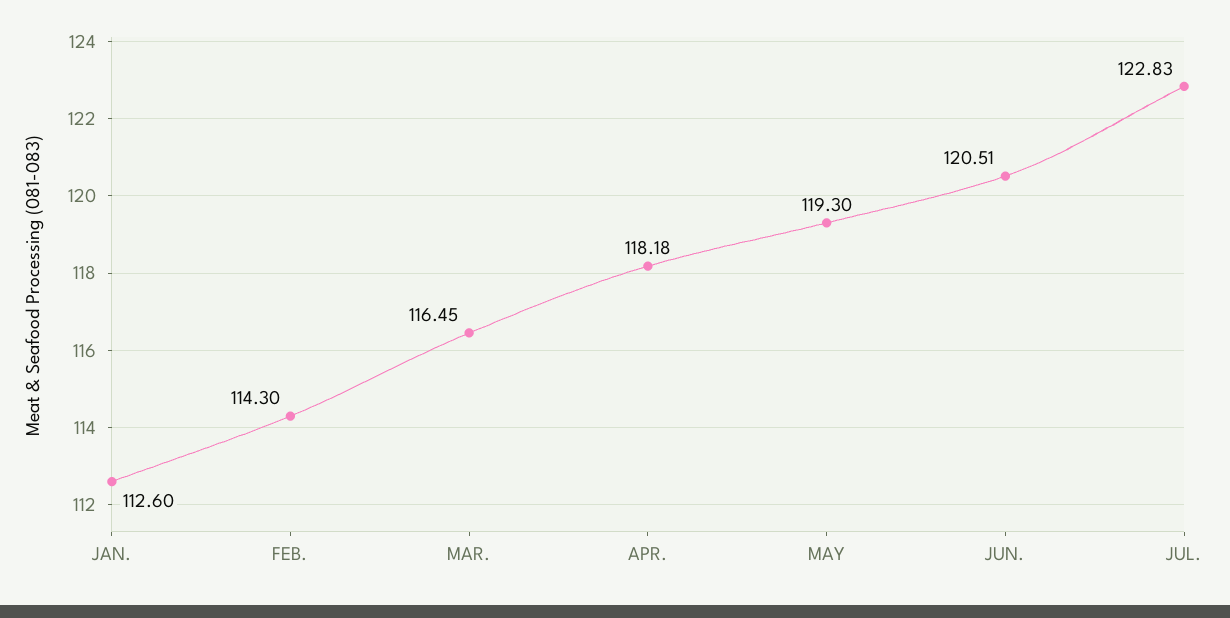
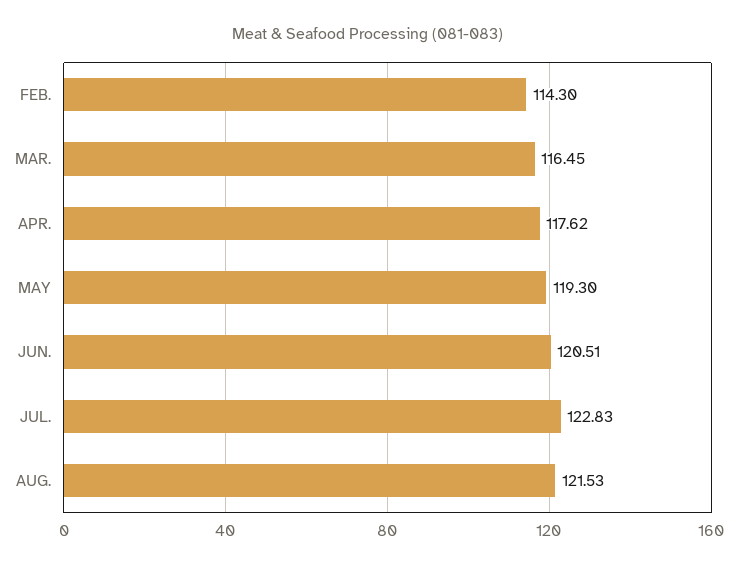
JAN.: 112.6 -> none
APR.: 118.18 -> 117.62
AUG.: none -> 121.53

